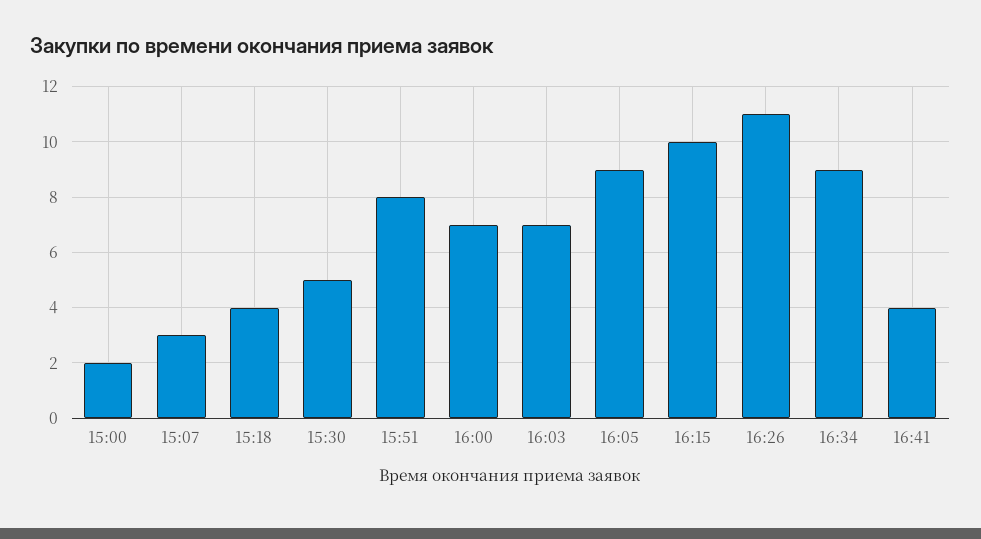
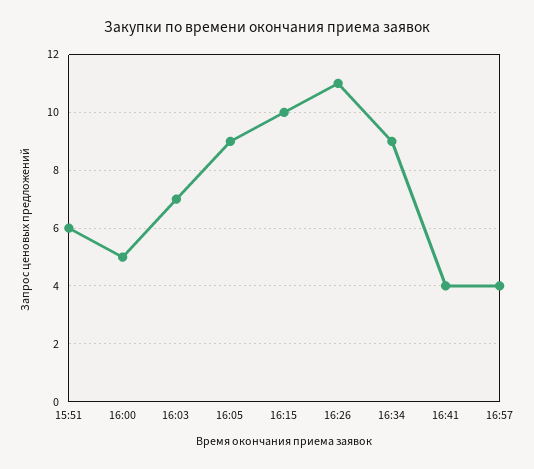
15:00: 2 -> none
15:07: 3 -> none
15:18: 4 -> none
15:30: 5 -> none
15:51: 8 -> 6
16:00: 7 -> 5
16:57: none -> 4

